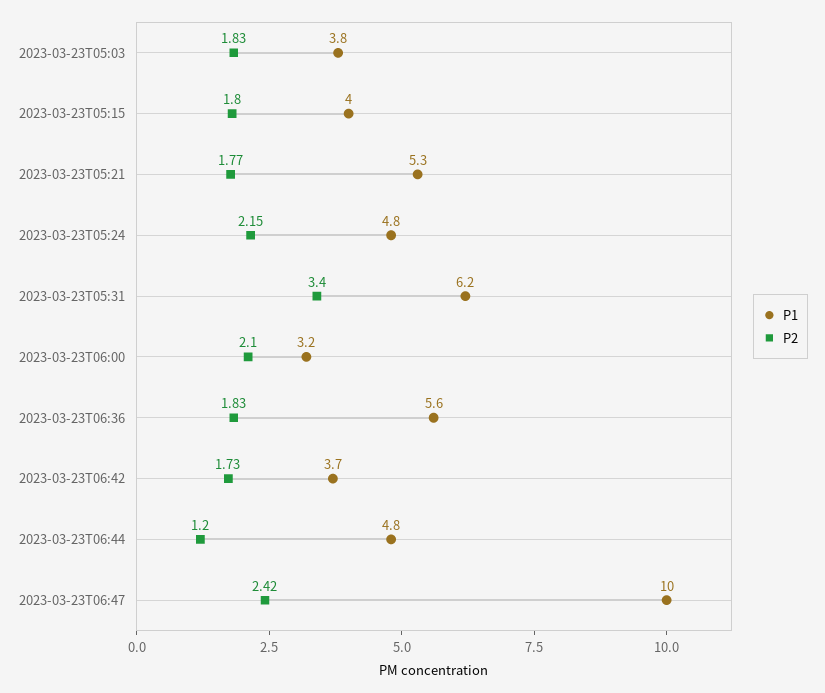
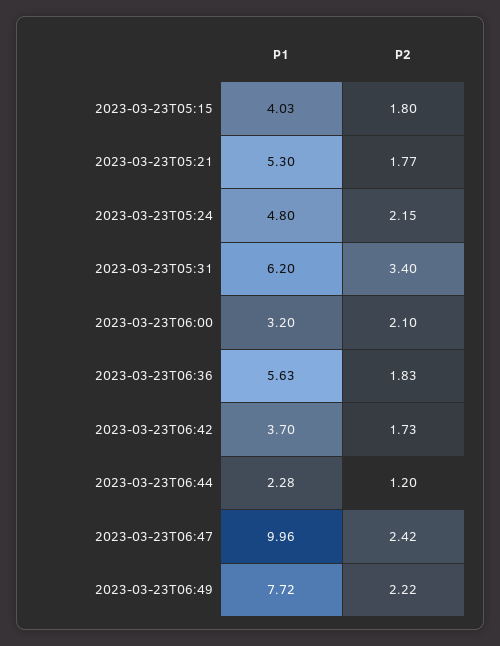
P1, 2023-03-23T05:03: 3.8 -> none
P2, 2023-03-23T05:03: 1.83 -> none
P1, 2023-03-23T06:44: 4.8 -> 2.28
P1, 2023-03-23T06:49: none -> 7.72
P2, 2023-03-23T06:49: none -> 2.22

